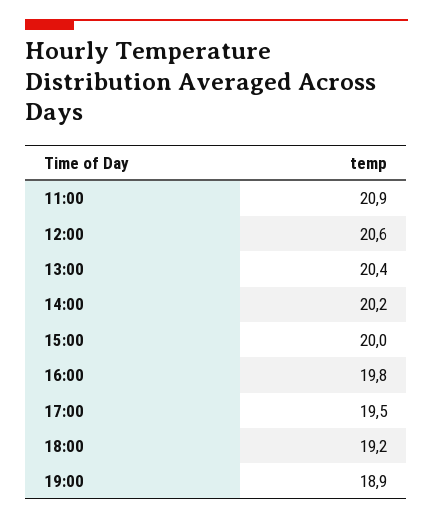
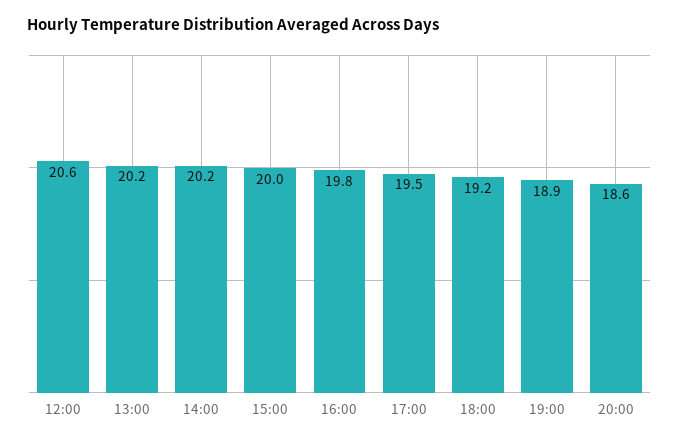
11:00: 20.9 -> none
13:00: 20.4 -> 20.2
20:00: none -> 18.6

